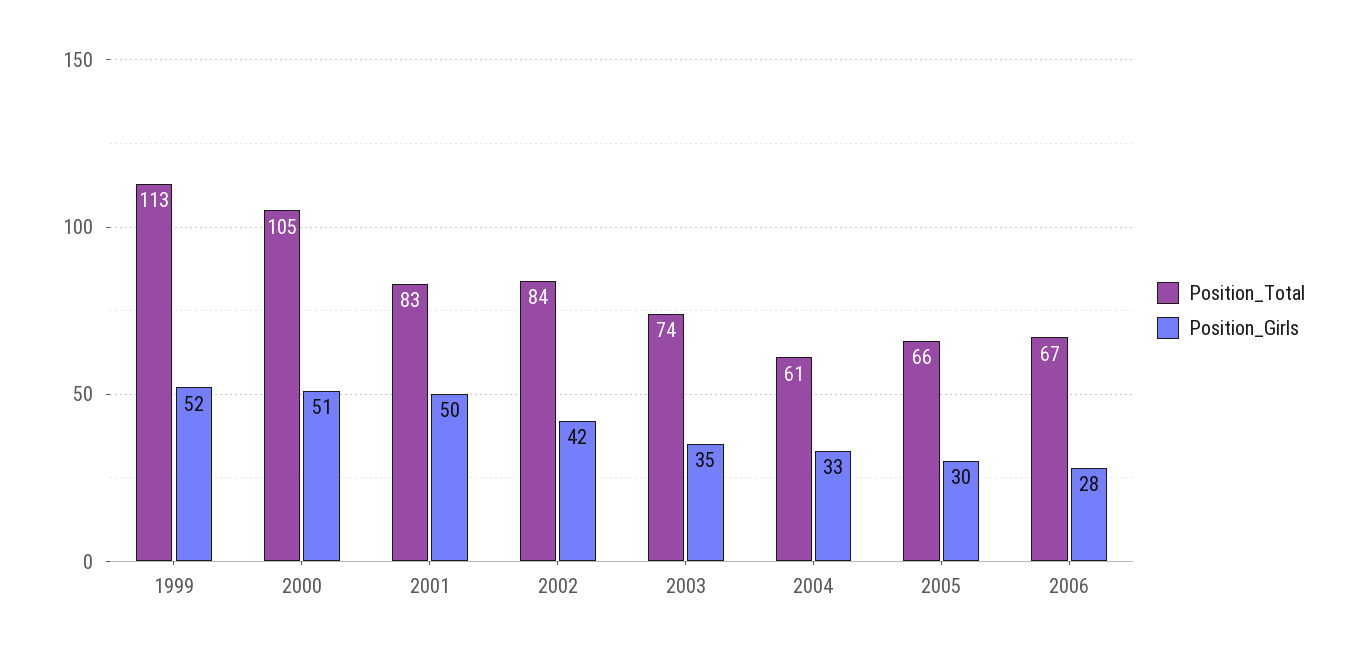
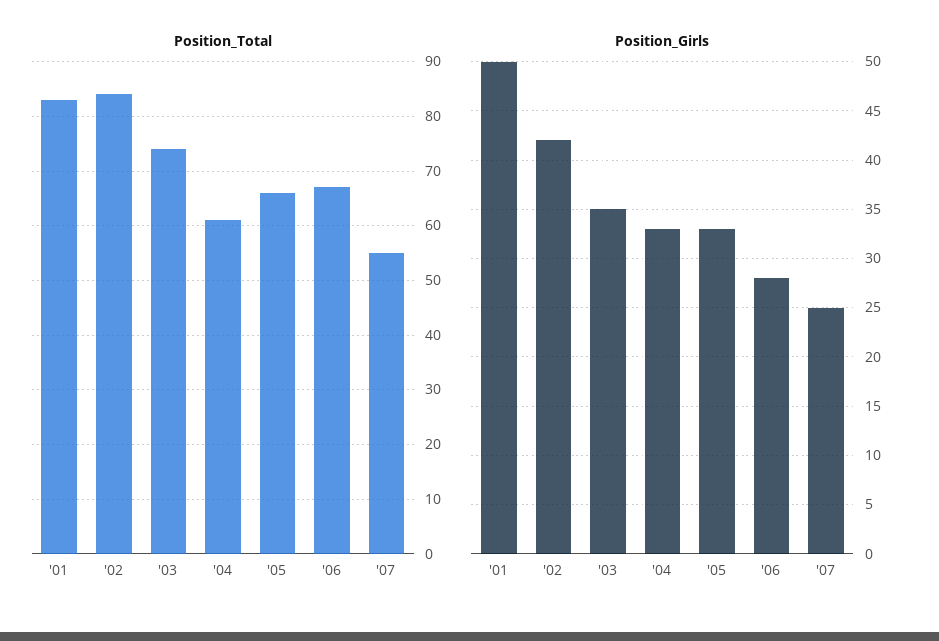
Position_Total, 1999: 113 -> none
Position_Girls, 1999: 52 -> none
Position_Total, 2000: 105 -> none
Position_Girls, 2000: 51 -> none
Position_Girls, 2005: 30 -> 33
Position_Total, '07: none -> 55
Position_Girls, '07: none -> 25

